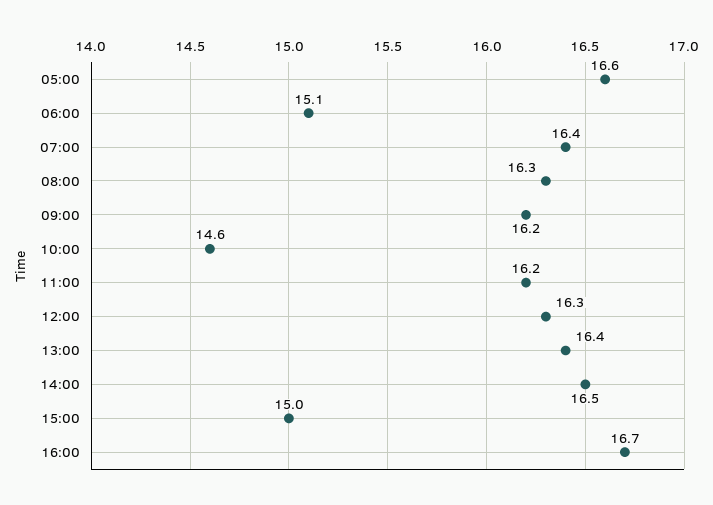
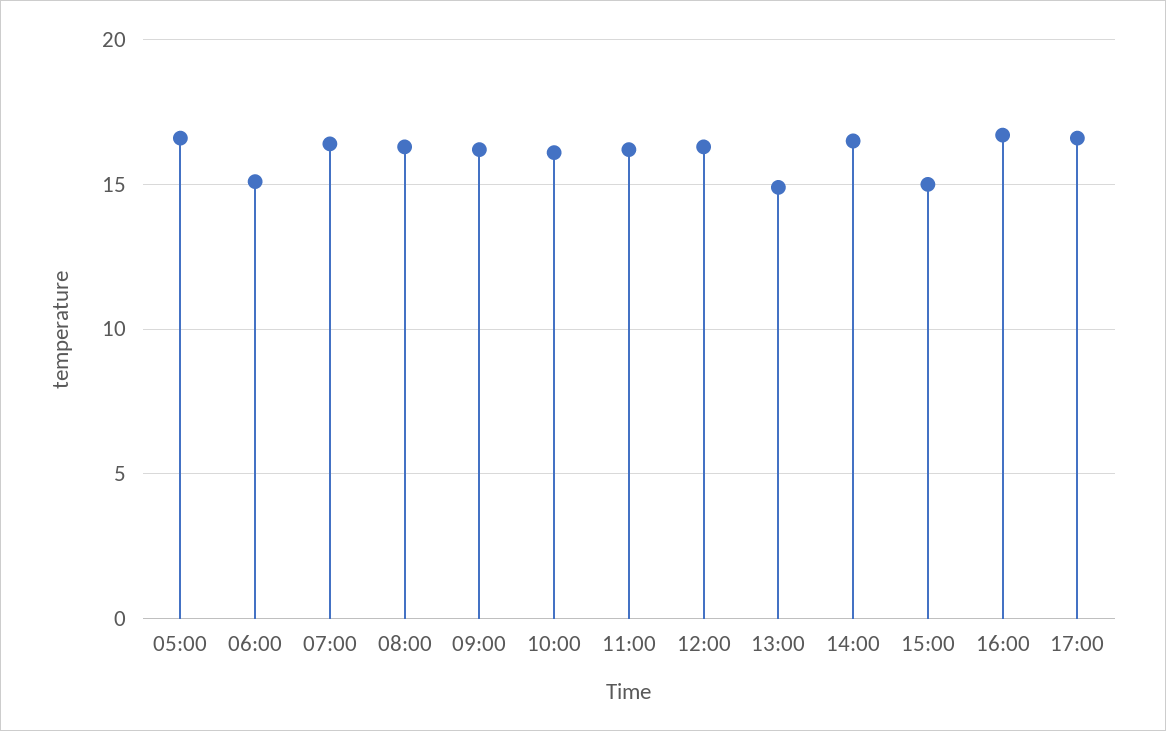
10:00: 14.6 -> 16
13:00: 16.4 -> 15
17:00: none -> 16.5

